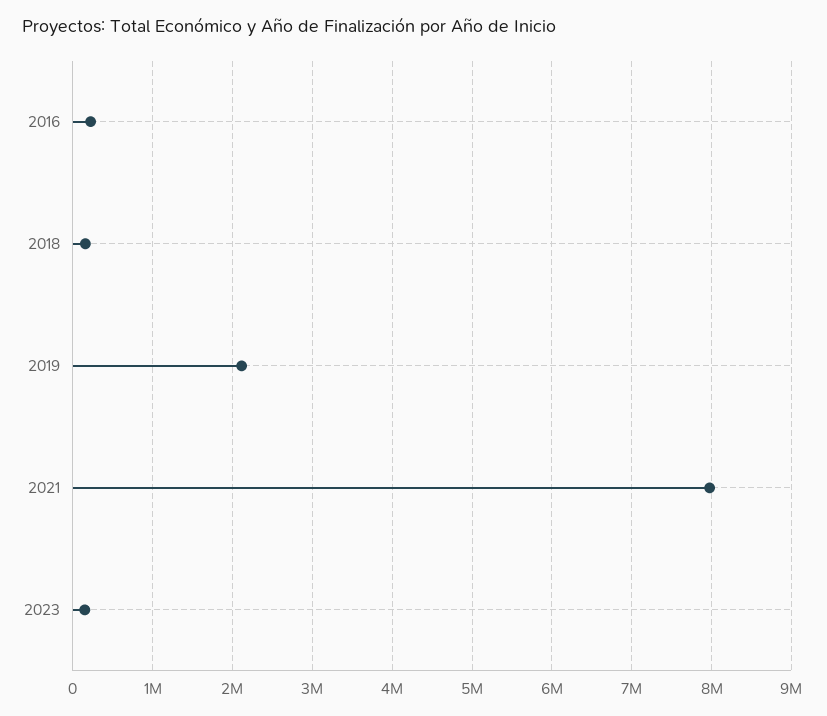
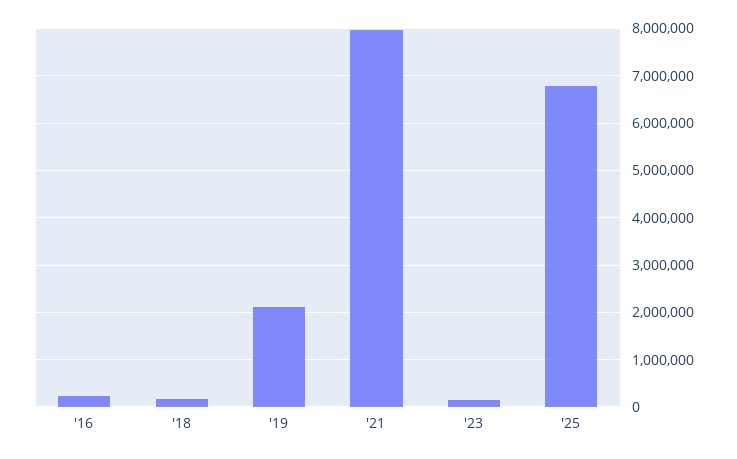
'25: none -> 6800000

